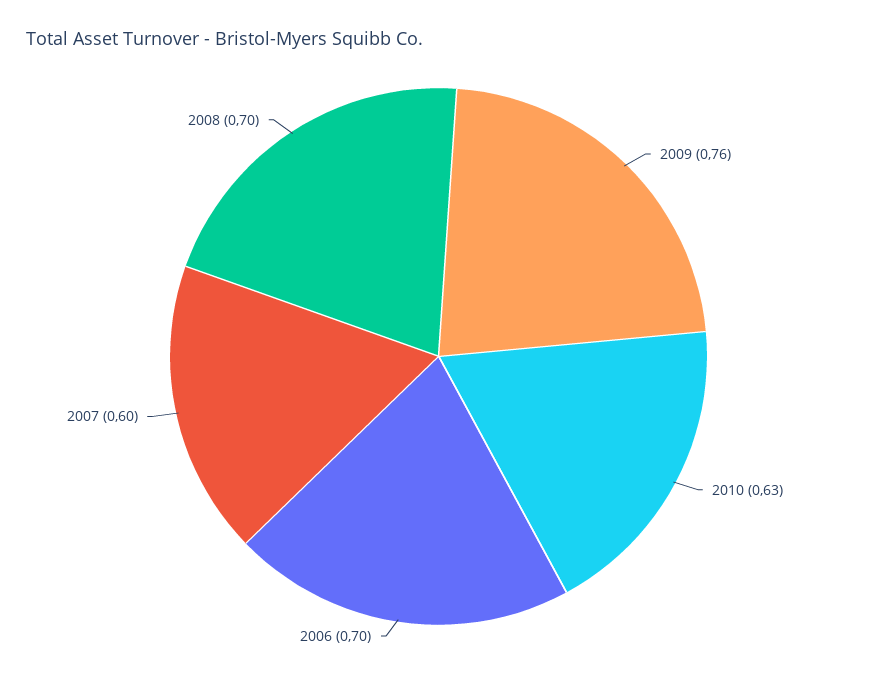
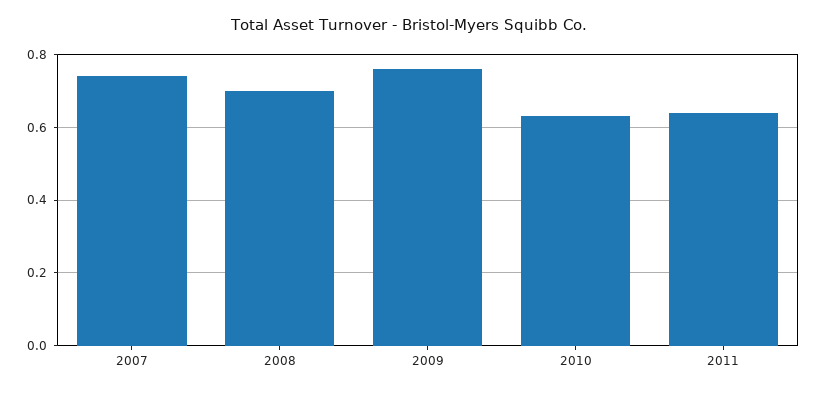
2006: 0.7 -> none
2007: 0.6 -> 0.75
2011: none -> 0.65

